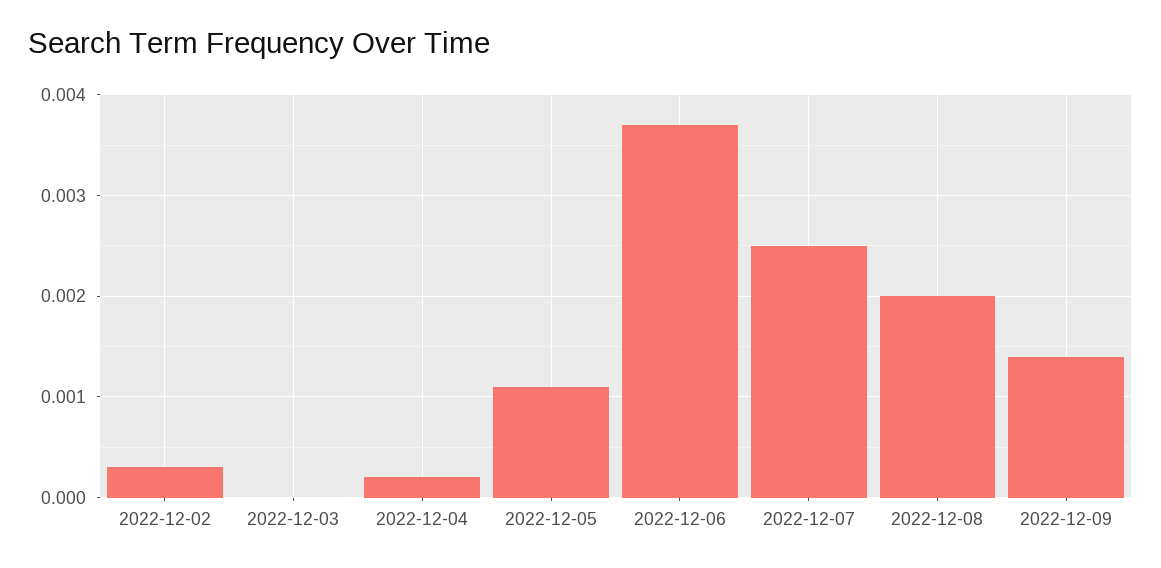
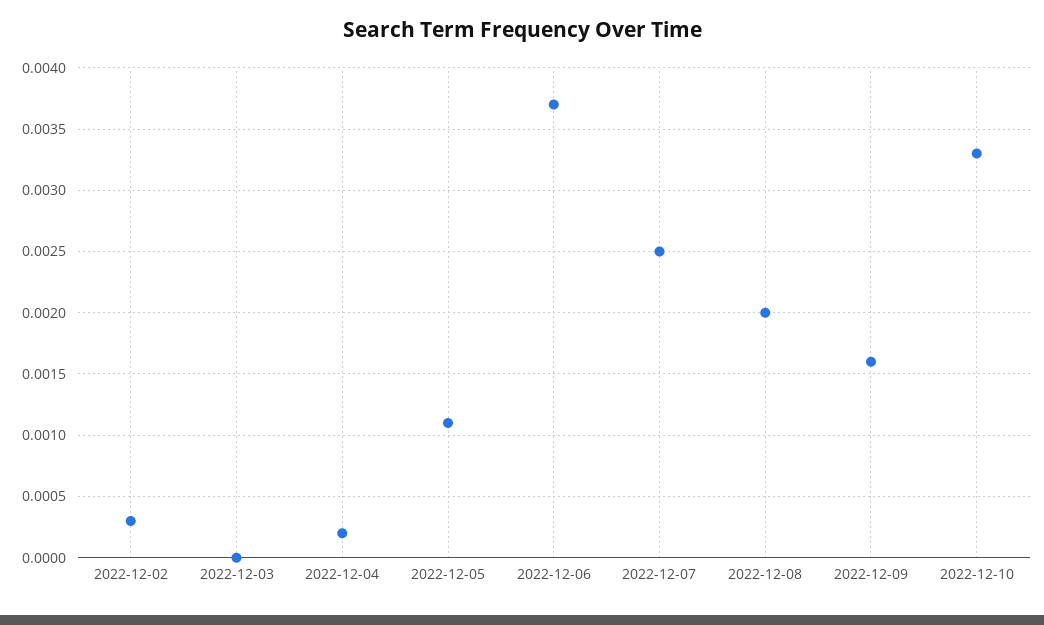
2022-12-09: 0.0014 -> 0.0016
2022-12-10: none -> 0.0033

